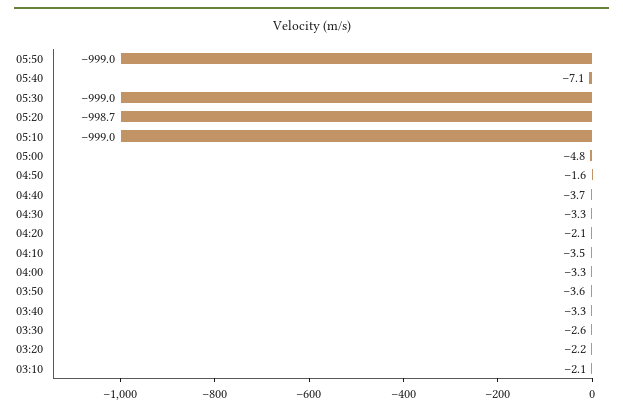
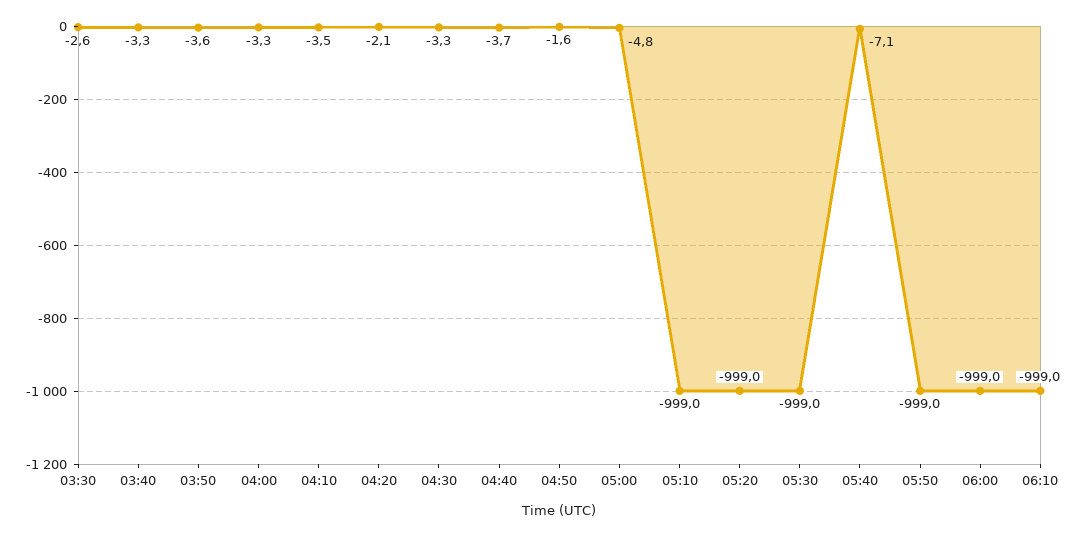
05:20: -998.7 -> -999
03:20: -2.2 -> none
03:10: -2.1 -> none
06:00: none -> -999
06:10: none -> -999

